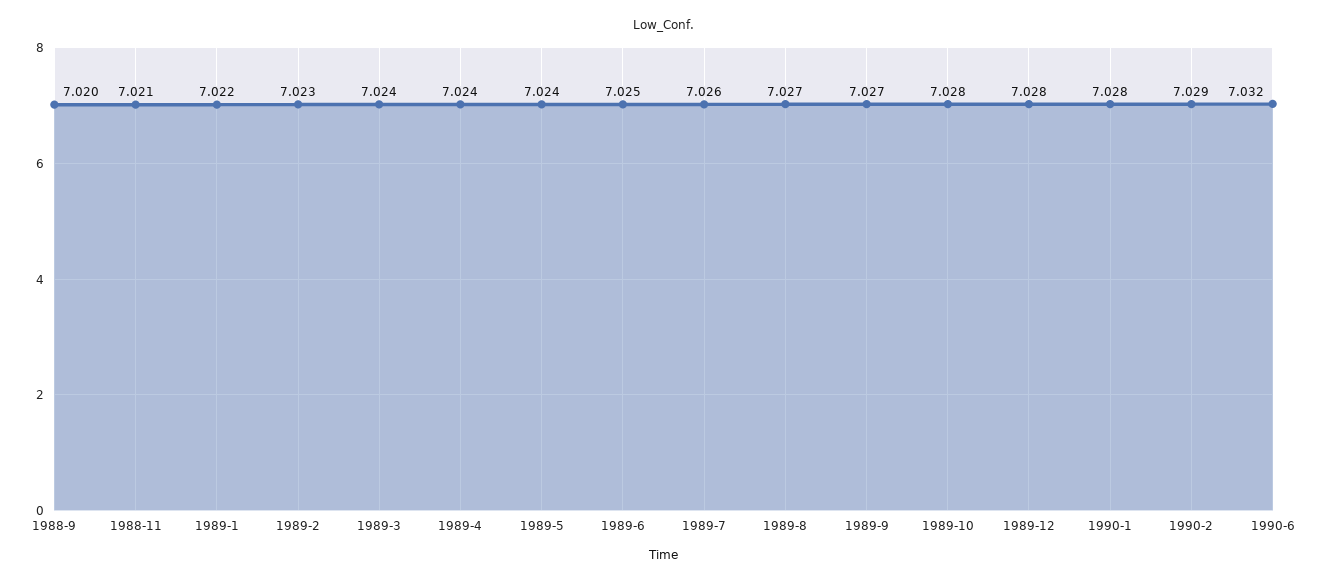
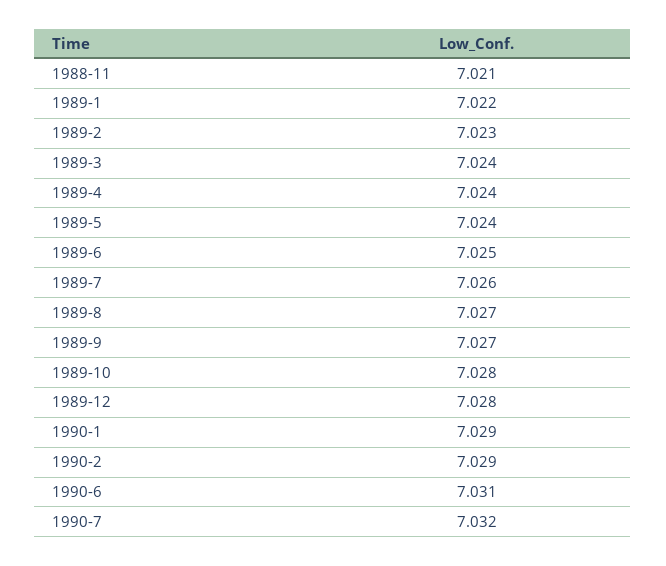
1988-9: 7.02 -> none
1990-1: 7.028 -> 7.029
1990-6: 7.032 -> 7.031
1990-7: none -> 7.032

